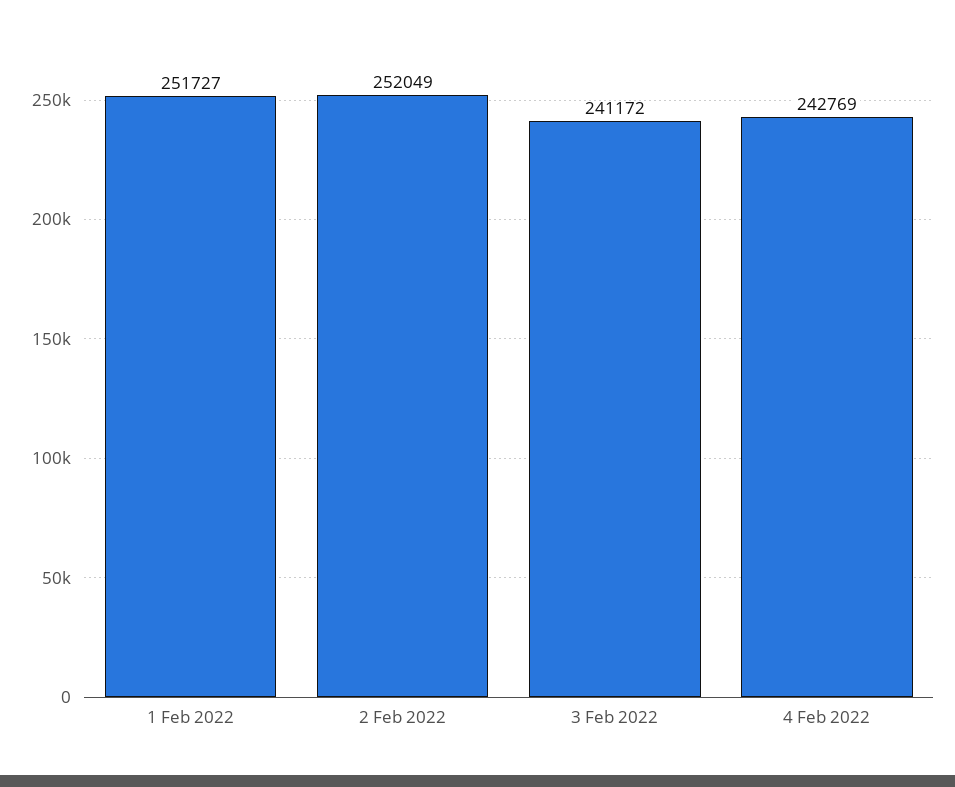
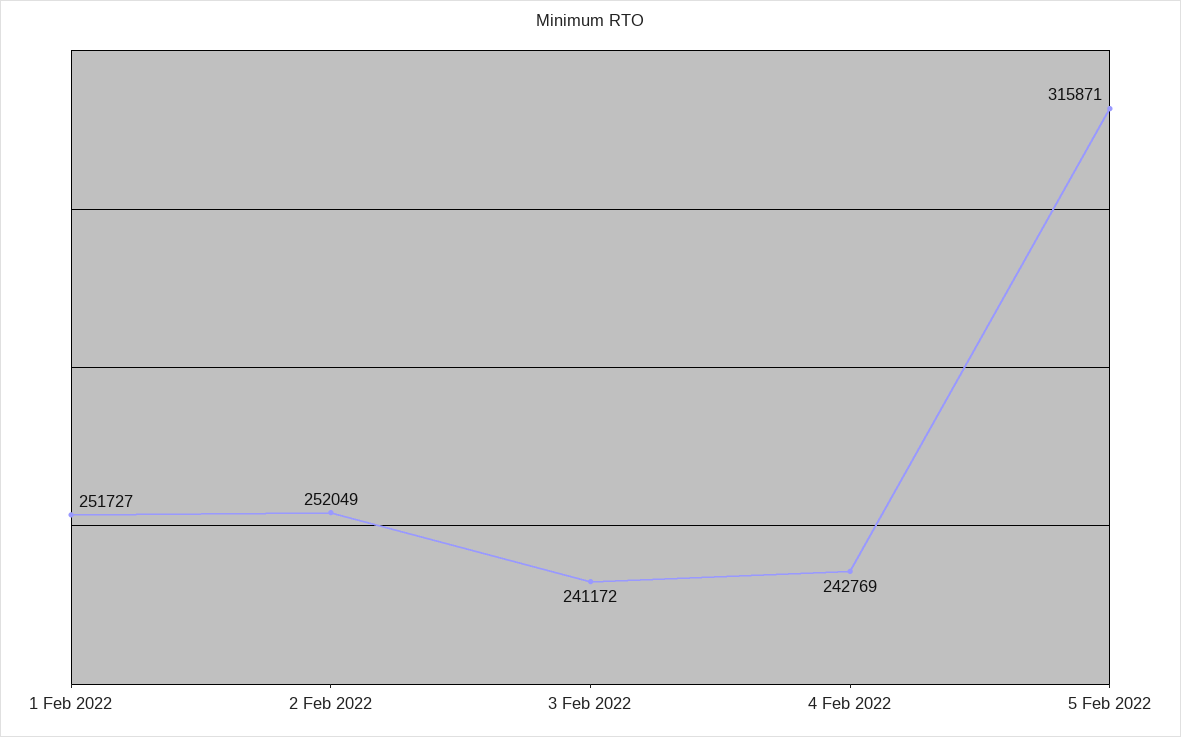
5 Feb 2022: none -> 315871

